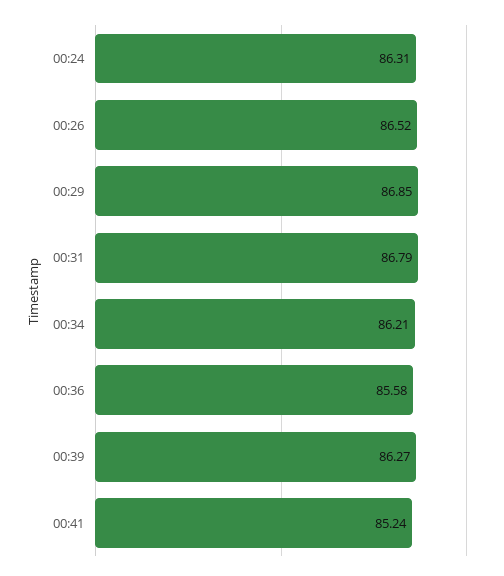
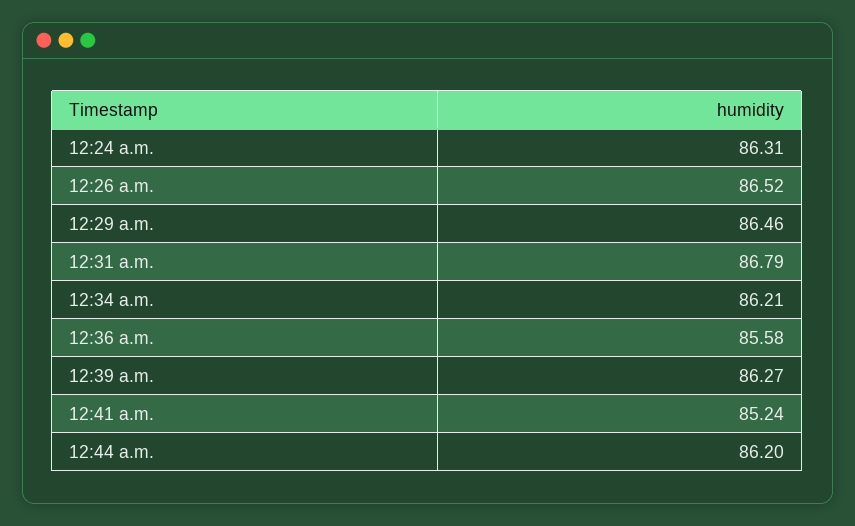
00:29: 86.85 -> 86.46
12:44 a.m.: none -> 86.2

